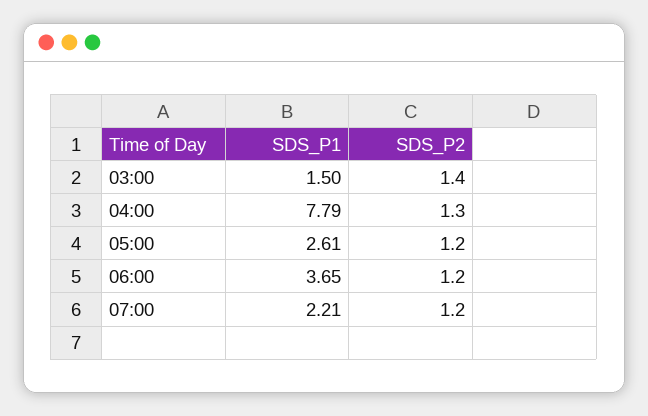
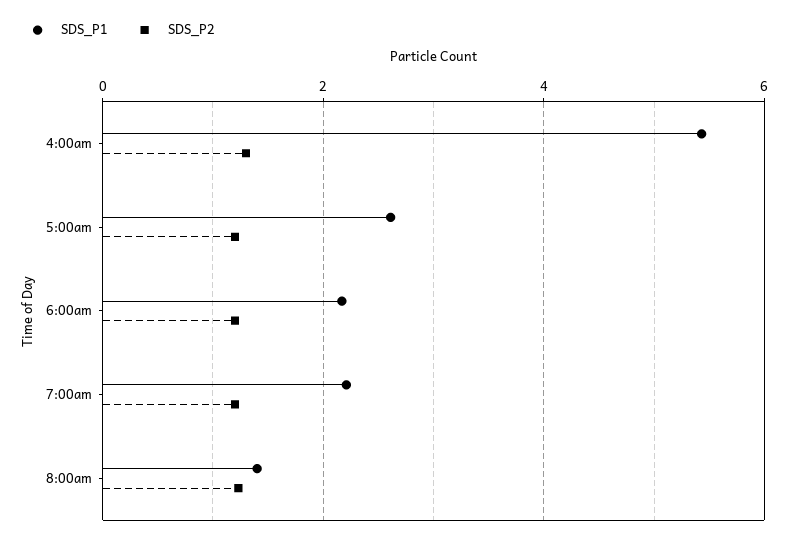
SDS_P1, 03:00: 1.5 -> none
SDS_P2, 03:00: 1.4 -> none
SDS_P1, 04:00: 7.79 -> 5.4
SDS_P1, 06:00: 3.65 -> 2.2
SDS_P1, 8:00am: none -> 1.4
SDS_P2, 8:00am: none -> 1.2

